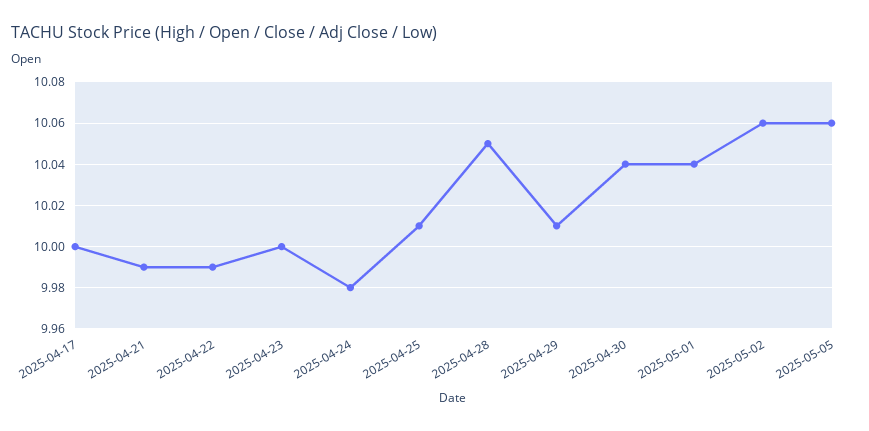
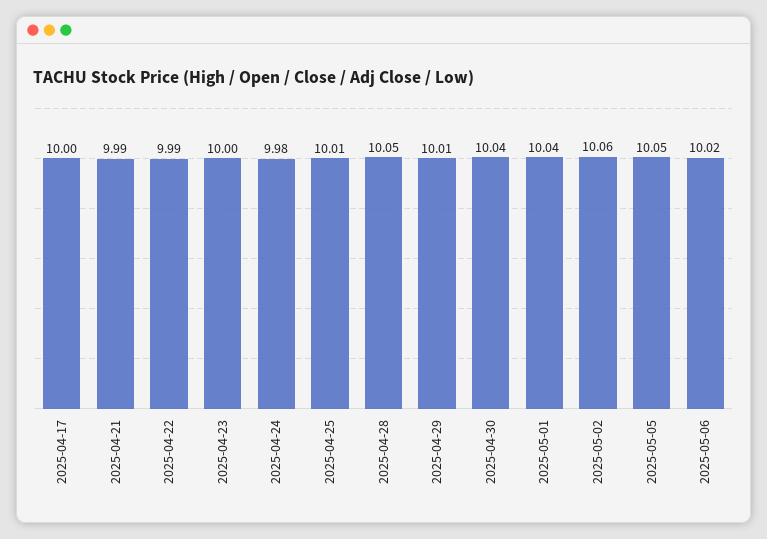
2025-05-05: 10.06 -> 10.05
2025-05-06: none -> 10.02

